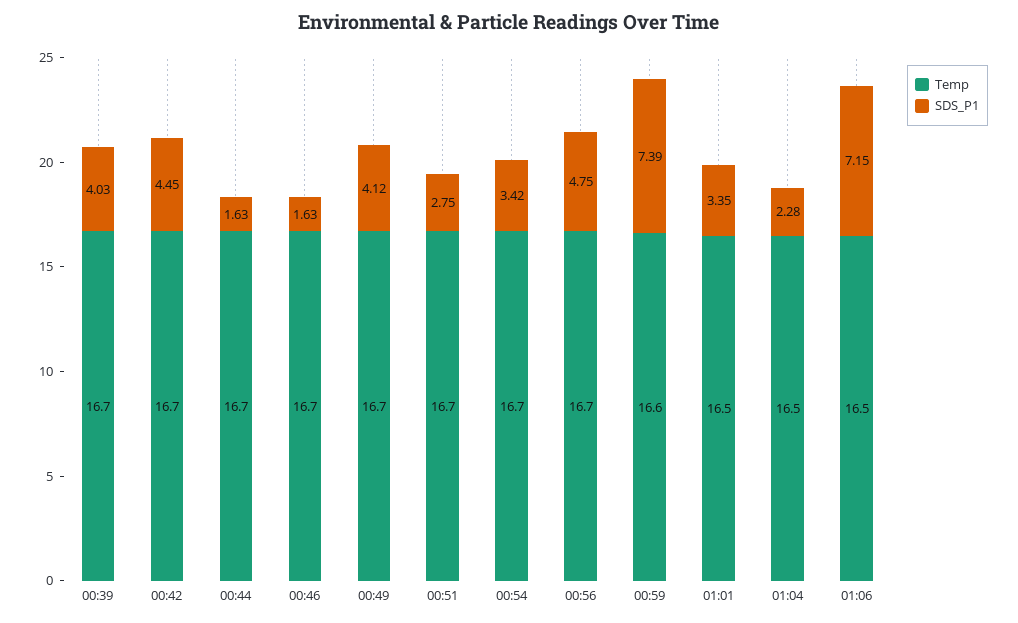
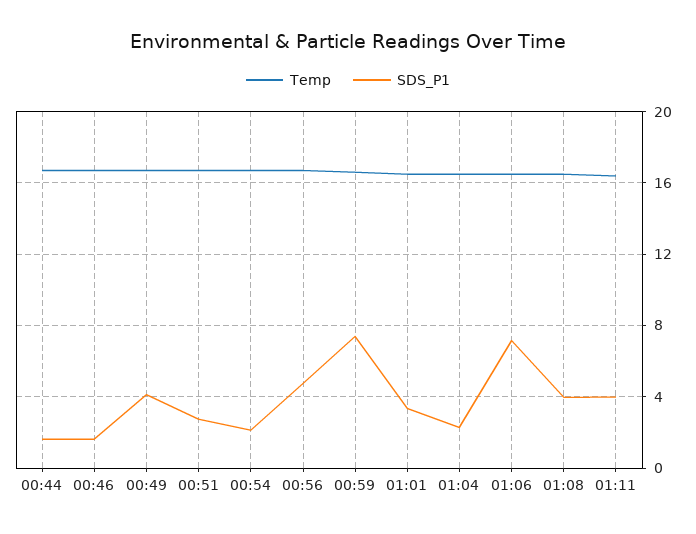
Temp, 00:39: 16.7 -> none
SDS_P1, 00:39: 4.03 -> none
Temp, 00:42: 16.7 -> none
SDS_P1, 00:42: 4.45 -> none
SDS_P1, 00:54: 3.42 -> 2
Temp, 01:08: none -> 16.5
SDS_P1, 01:08: none -> 4
Temp, 01:11: none -> 16.5
SDS_P1, 01:11: none -> 4

